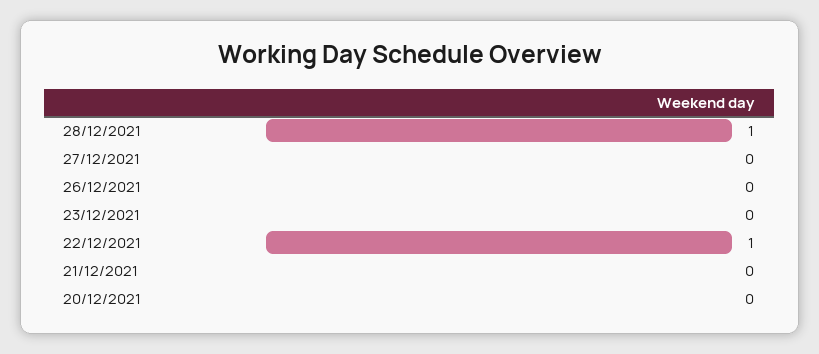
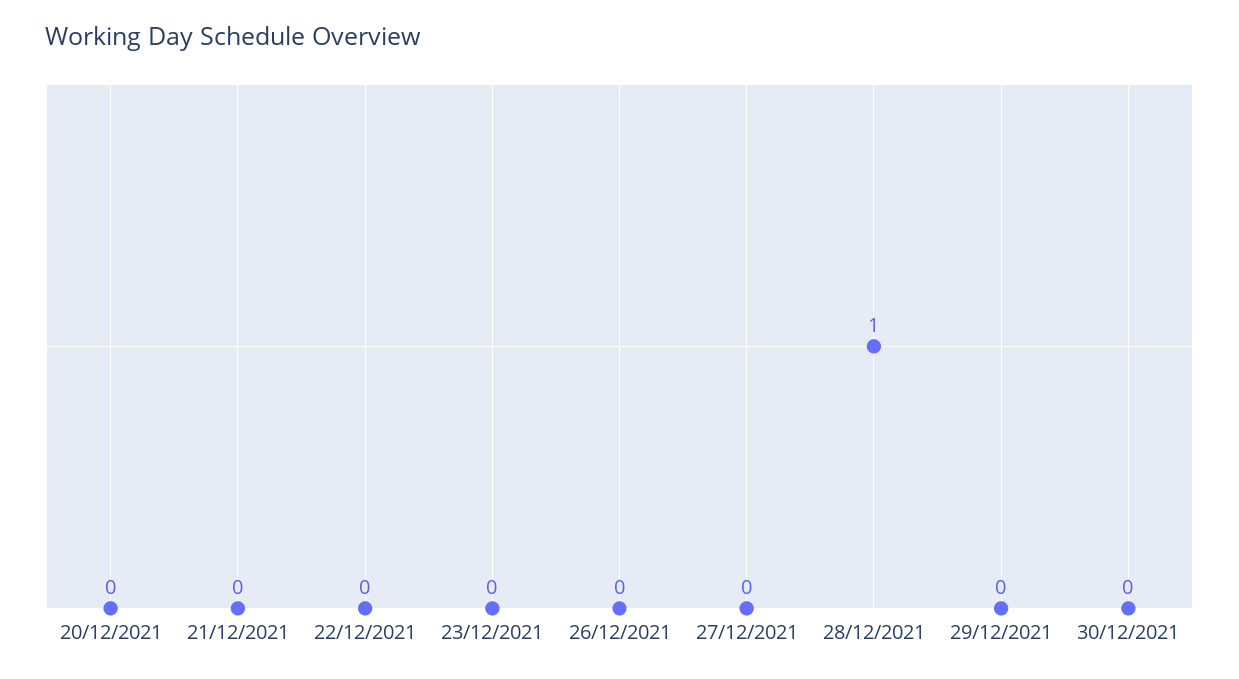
22/12/2021: 1 -> 0
29/12/2021: none -> 0
30/12/2021: none -> 0

